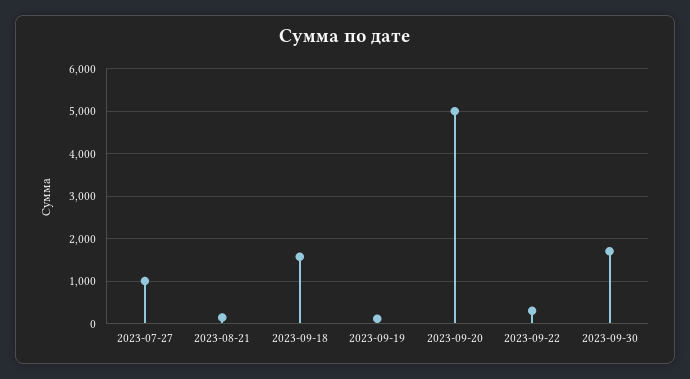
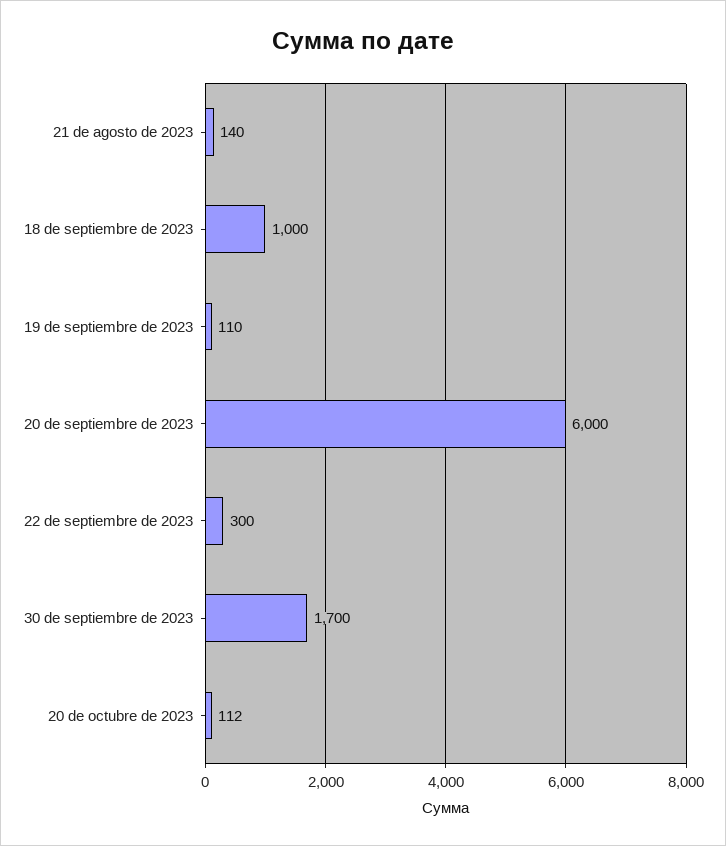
2023-07-27: 1000 -> none
2023-09-18: 1600 -> 1000
2023-09-20: 5000 -> 6000
20 de octubre de 2023: none -> 112

